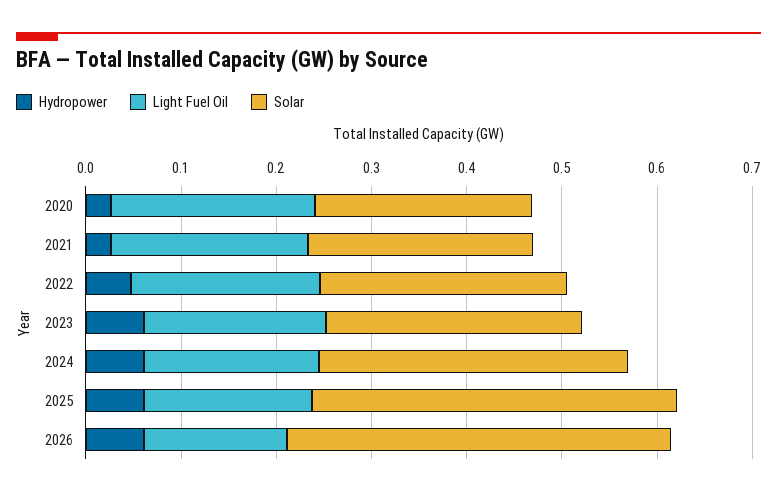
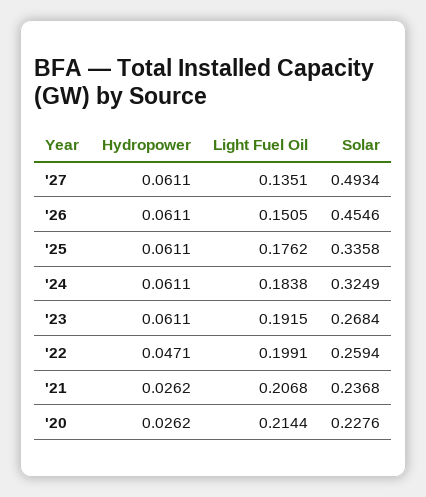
Solar, 2025: 0.38 -> 0.3358
Solar, 2026: 0.4 -> 0.4546
Hydropower, '27: none -> 0.0611
Light Fuel Oil, '27: none -> 0.1351
Solar, '27: none -> 0.4934

